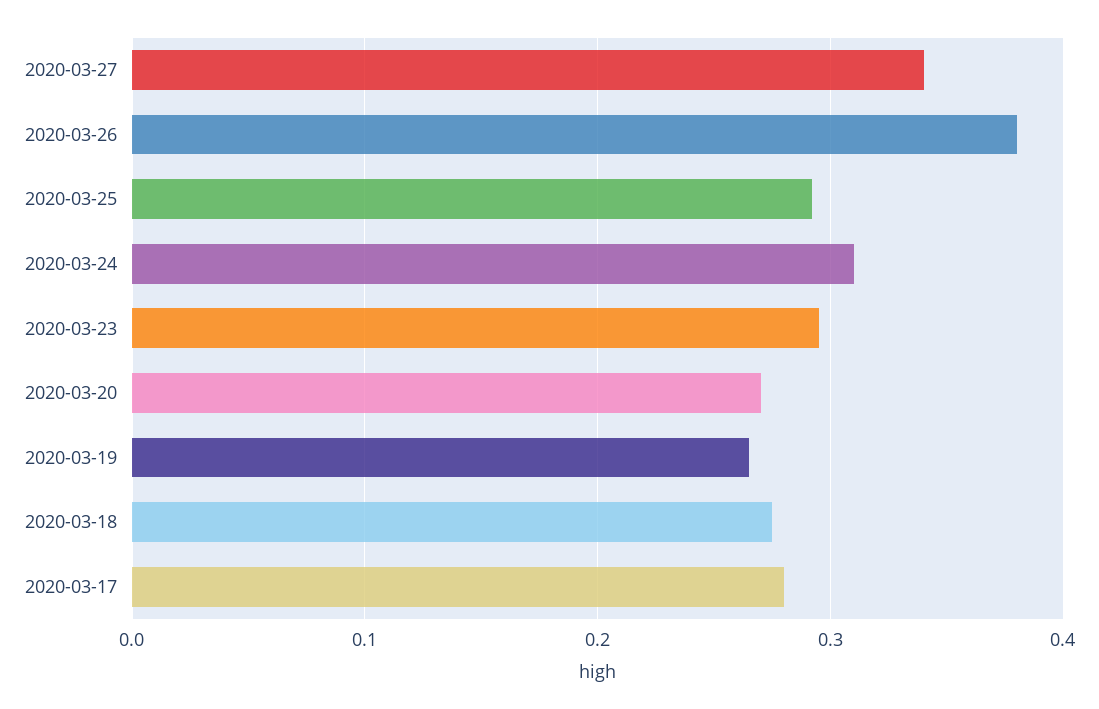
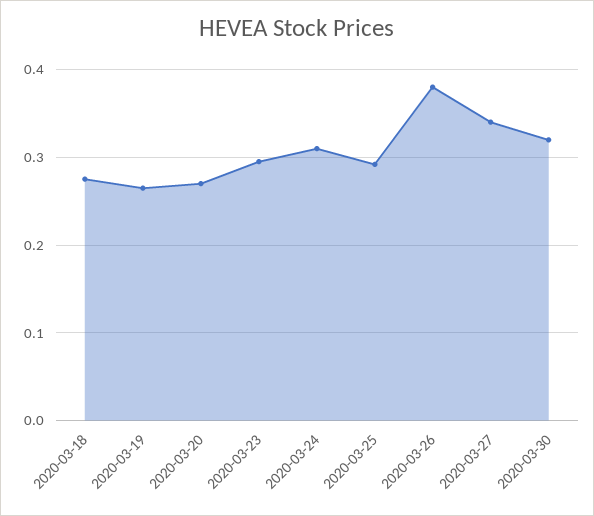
2020-03-17: 0.28 -> none
2020-03-30: none -> 0.32

